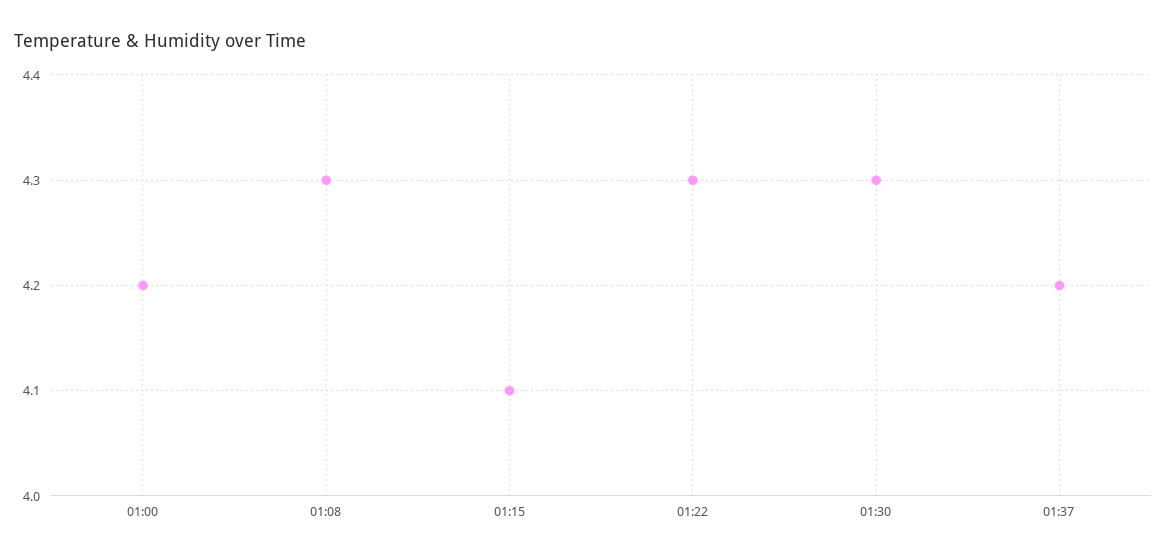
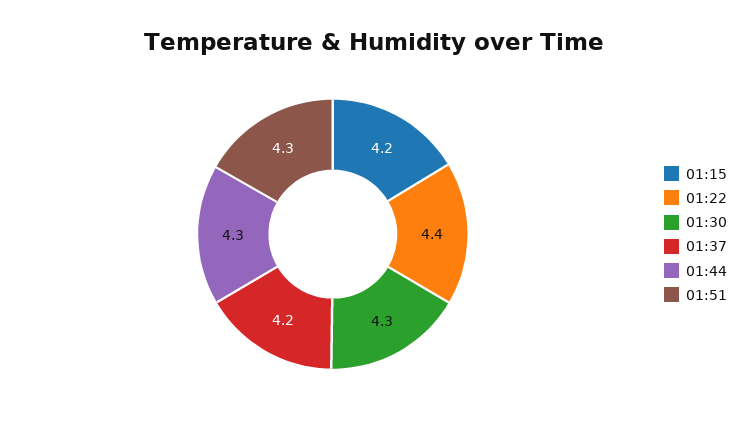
01:00: 4.2 -> none
01:08: 4.3 -> none
01:15: 4.1 -> 4.2
01:22: 4.3 -> 4.4
01:44: none -> 4.3
01:51: none -> 4.3

